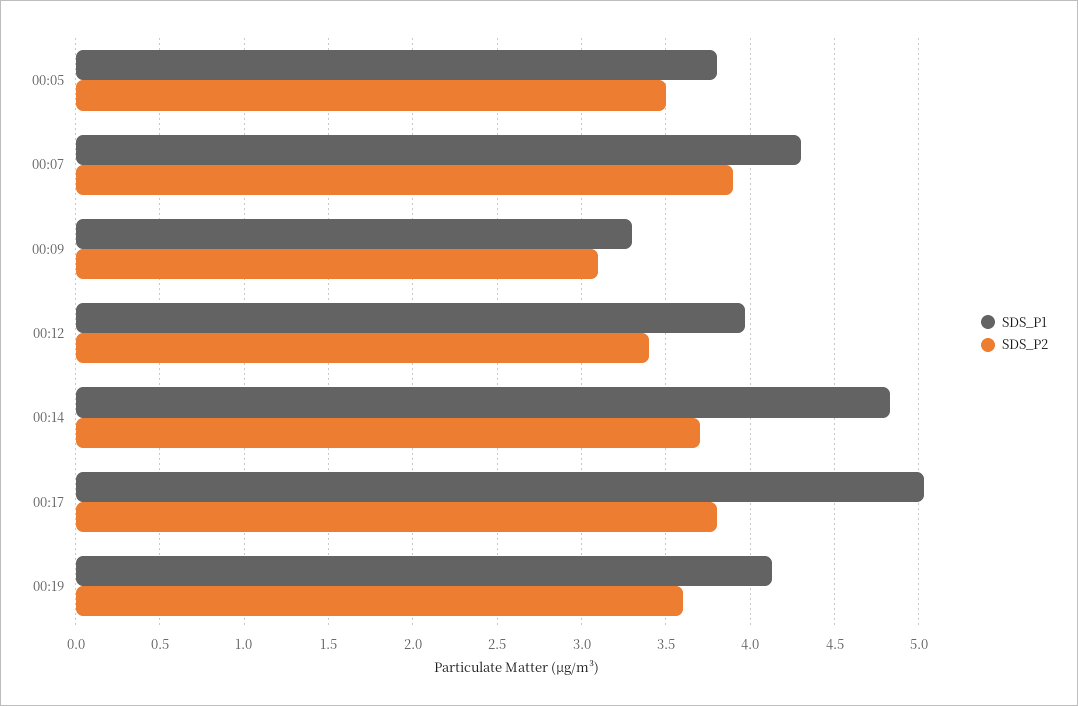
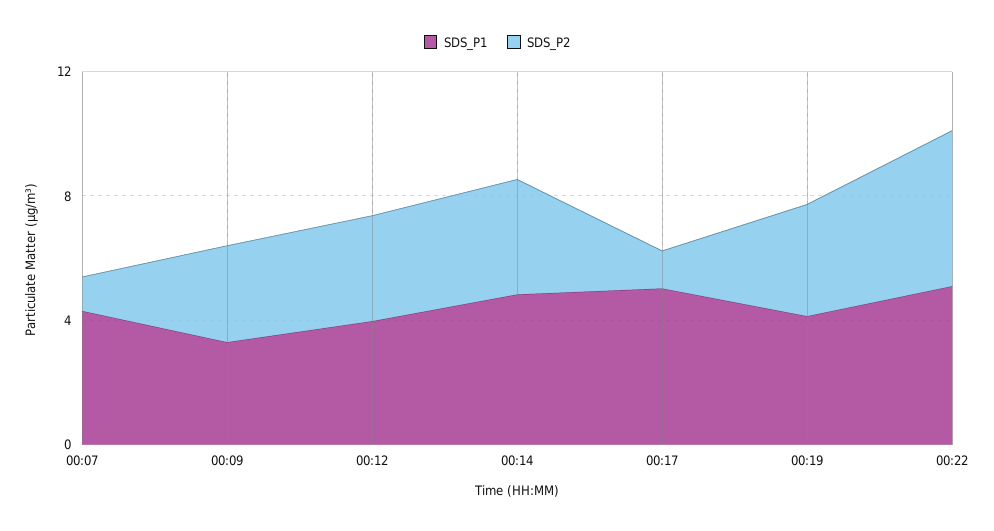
SDS_P1, 00:05: 3.8 -> none
SDS_P2, 00:05: 3.5 -> none
SDS_P2, 00:07: 3.9 -> 1
SDS_P2, 00:17: 3.8 -> 1
SDS_P1, 00:22: none -> 5
SDS_P2, 00:22: none -> 5

